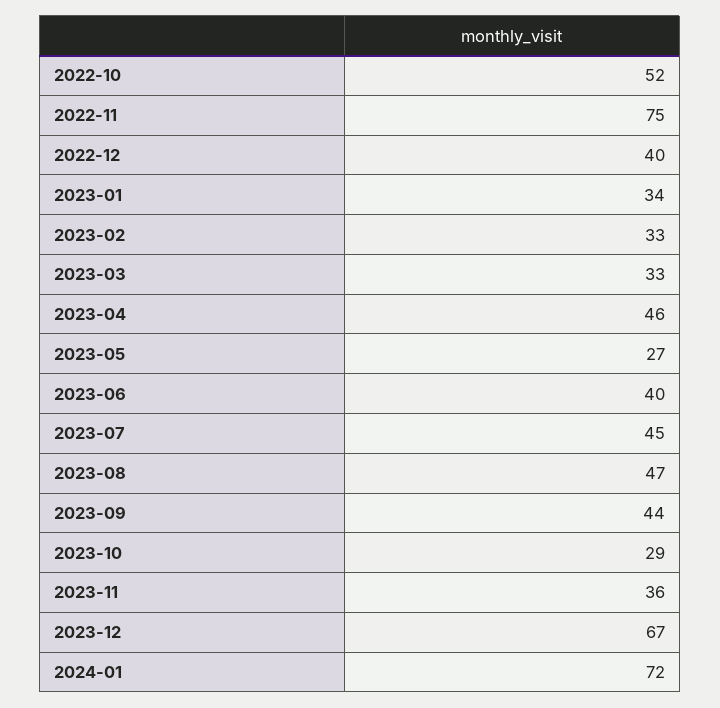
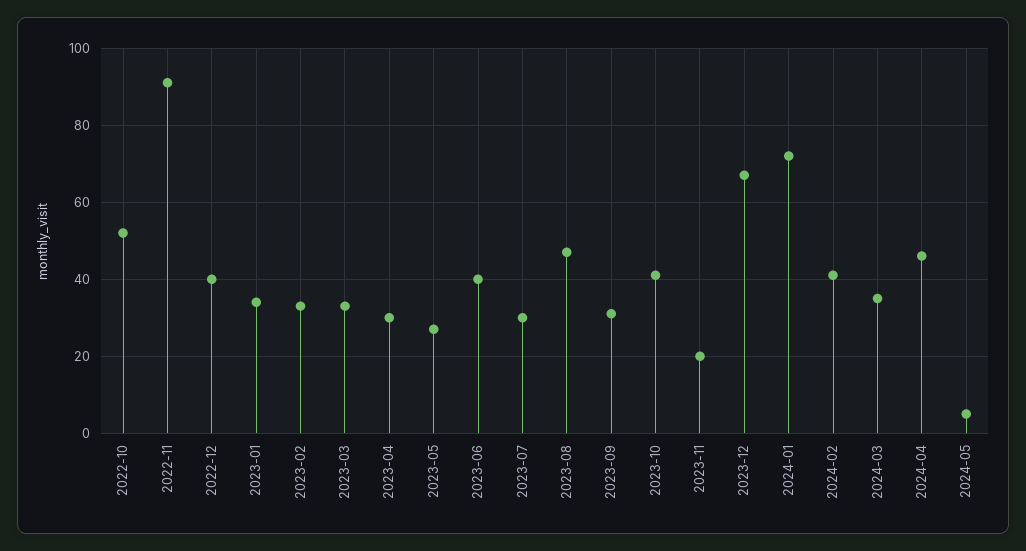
2022-11: 75 -> 90
2023-04: 46 -> 30
2023-07: 45 -> 30
2023-09: 44 -> 30
2023-10: 29 -> 40
2023-11: 36 -> 20
2024-02: none -> 40
2024-03: none -> 35
2024-04: none -> 45
2024-05: none -> 5

